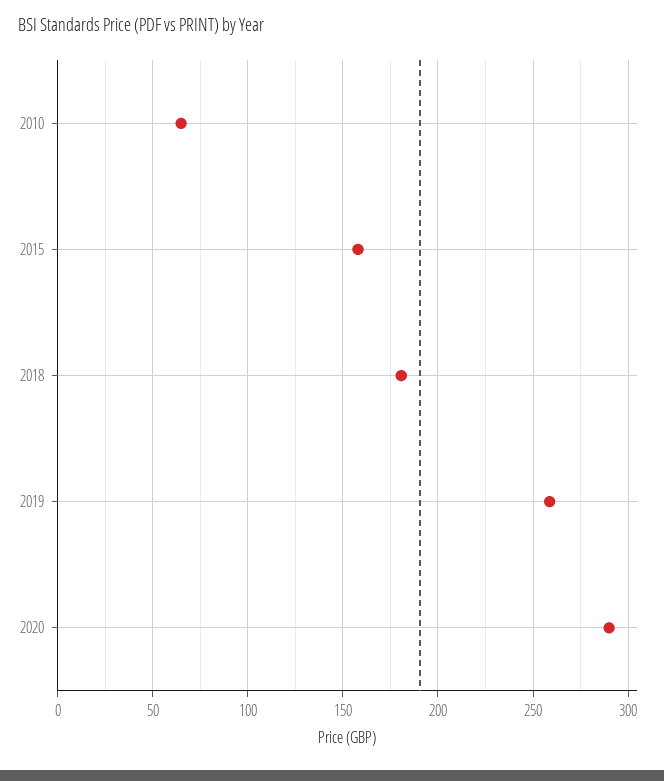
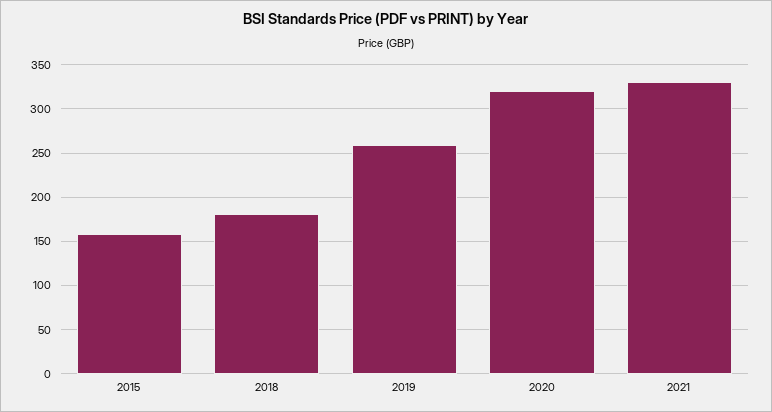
2010: 65 -> none
2020: 290 -> 320
2021: none -> 330

